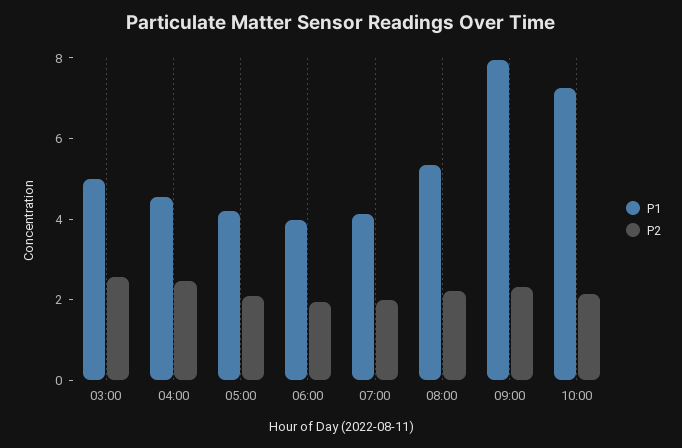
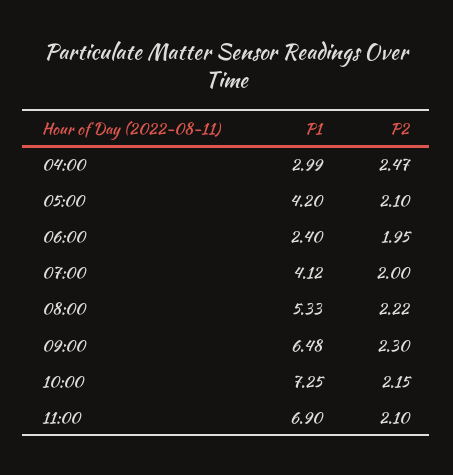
P1, 03:00: 5 -> none
P2, 03:00: 2.5 -> none
P1, 04:00: 4.5 -> 2.99
P1, 06:00: 4 -> 2.4
P1, 09:00: 8 -> 6.48
P1, 11:00: none -> 6.9
P2, 11:00: none -> 2.1

